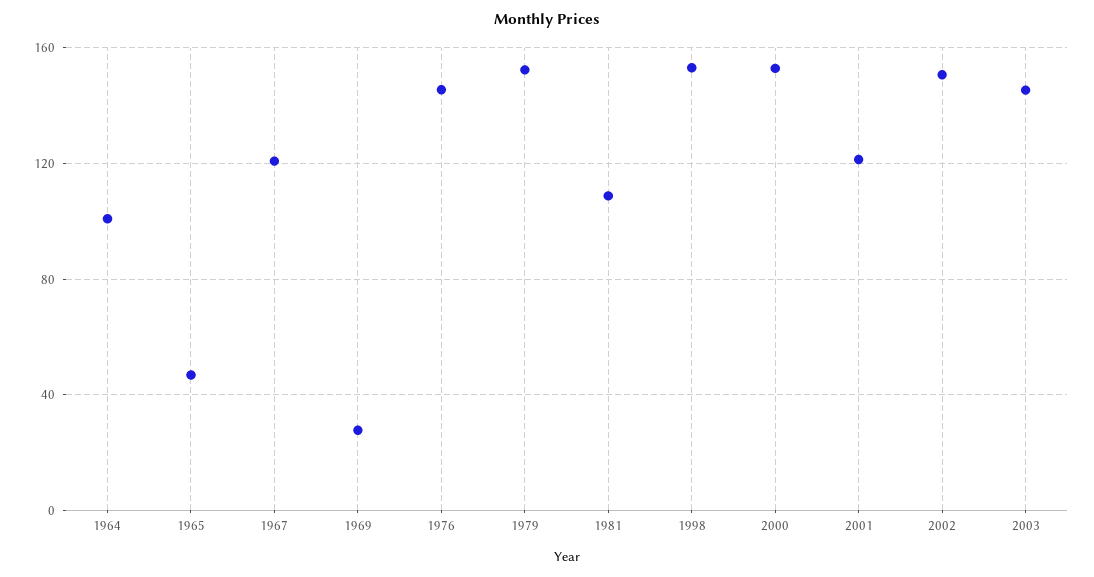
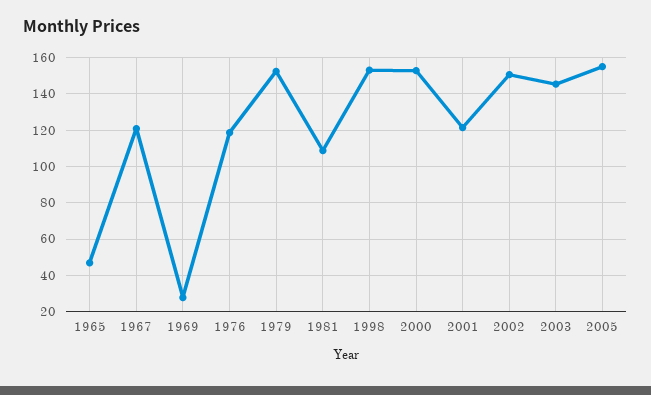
1964: 100 -> none
1976: 145 -> 120
2005: none -> 155

